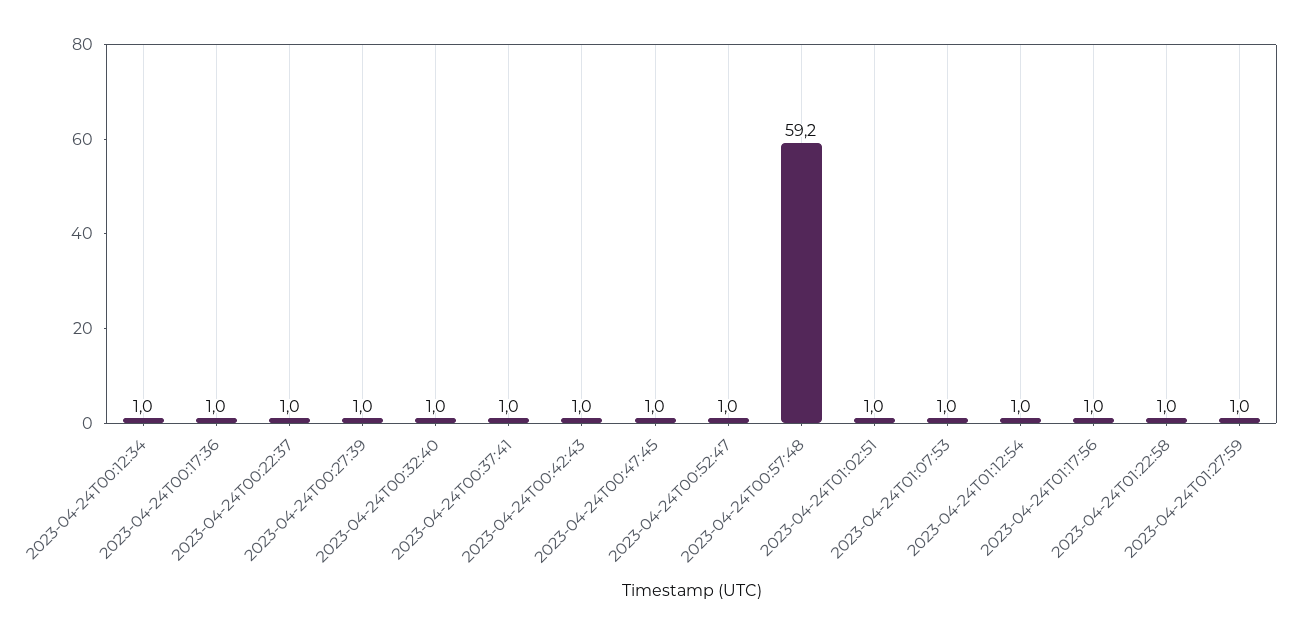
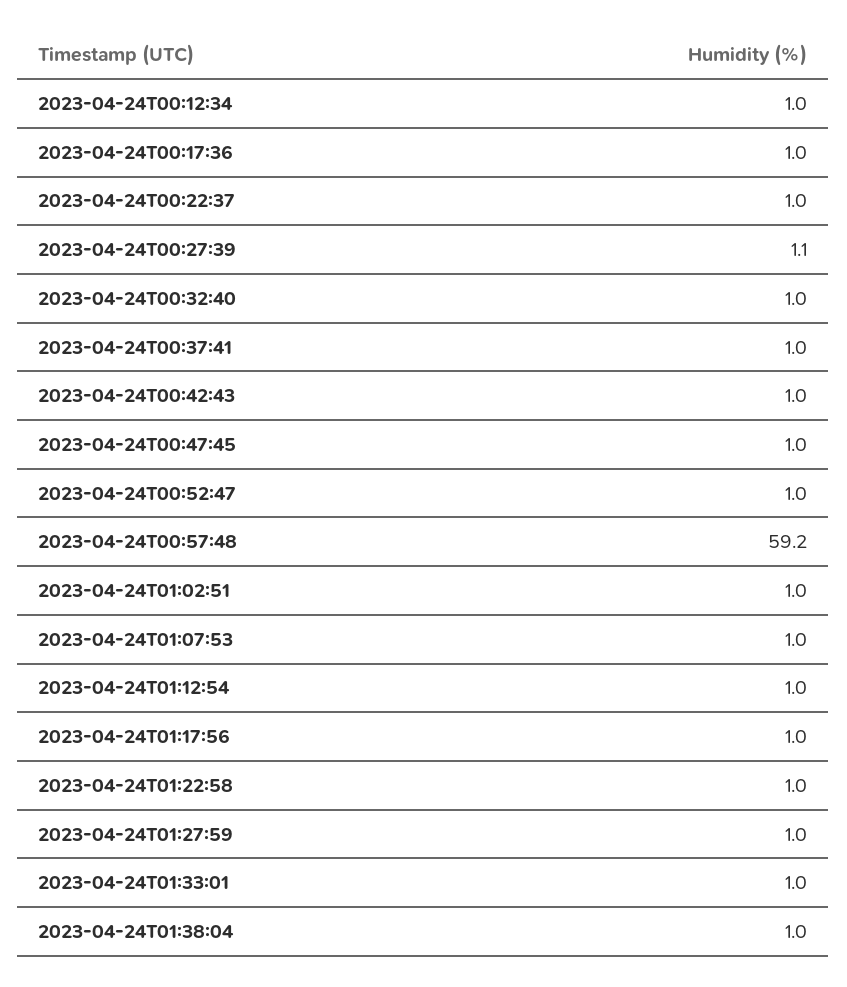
2023-04-24T00:27:39: 1 -> 1.1
2023-04-24T01:33:01: none -> 1
2023-04-24T01:38:04: none -> 1

